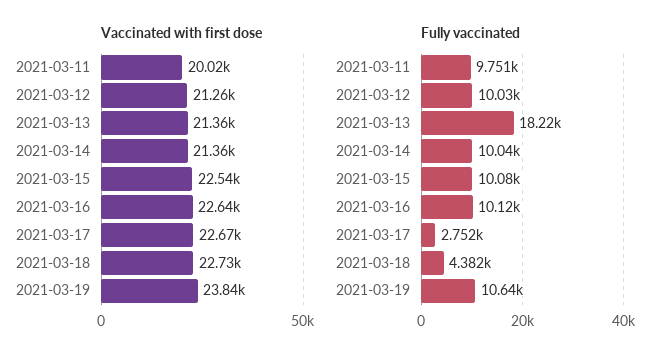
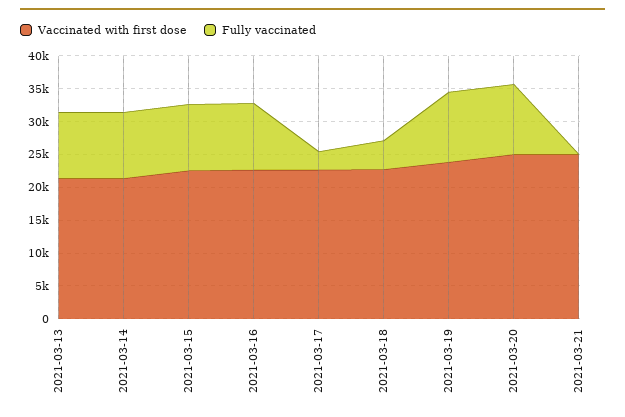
Vaccinated with first dose, 2021-03-11: 20020 -> none
Vaccinated with first dose, 2021-03-12: 21260 -> none
Fully vaccinated, 2021-03-11: 9751 -> none
Fully vaccinated, 2021-03-12: 10030 -> none
Fully vaccinated, 2021-03-13: 18220 -> 10000
Vaccinated with first dose, 2021-03-20: none -> 25000
Fully vaccinated, 2021-03-20: none -> 10000
Vaccinated with first dose, 2021-03-21: none -> 25000
Fully vaccinated, 2021-03-21: none -> 0

